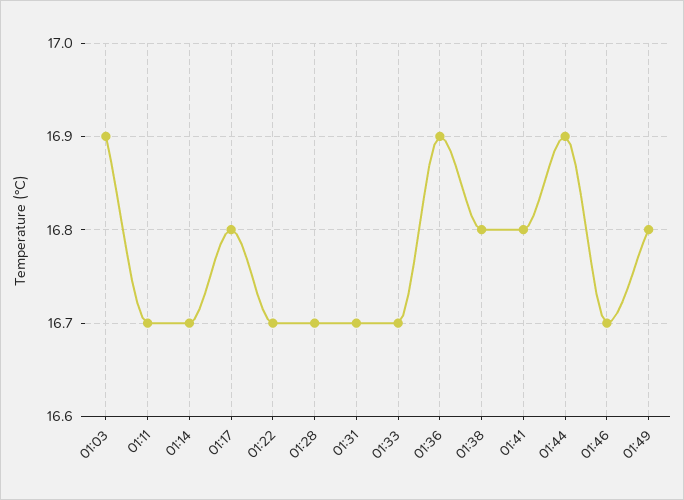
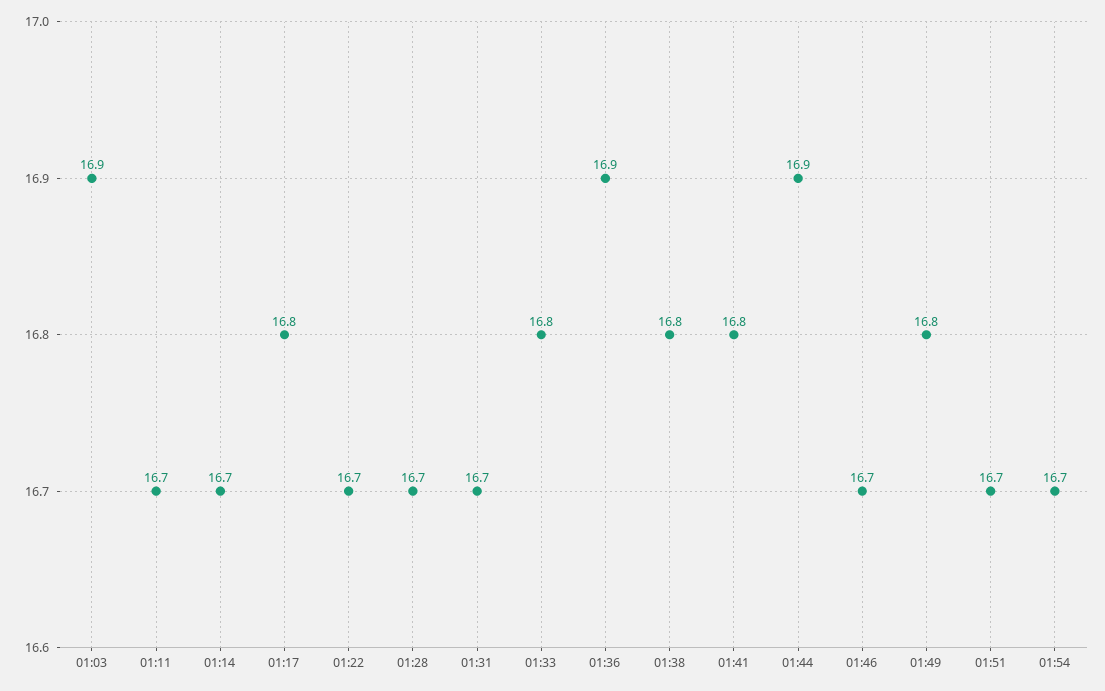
01:33: 16.7 -> 16.8
01:51: none -> 16.7
01:54: none -> 16.7

